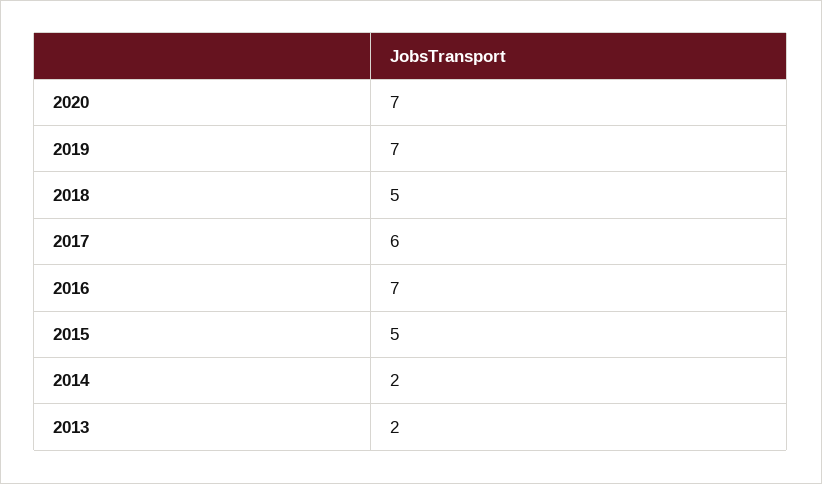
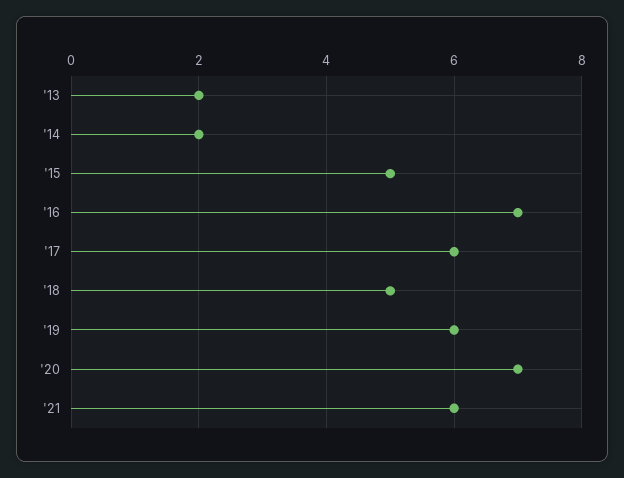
2019: 7 -> 6
'21: none -> 6

